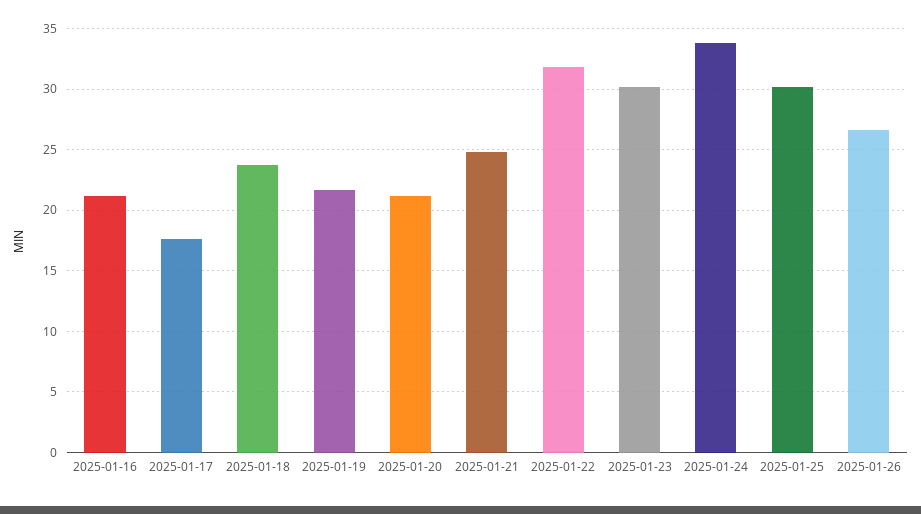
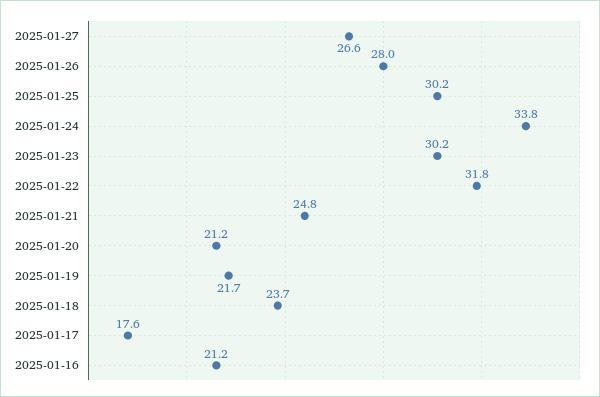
2025-01-26: 26.5 -> 28
2025-01-27: none -> 26.6

